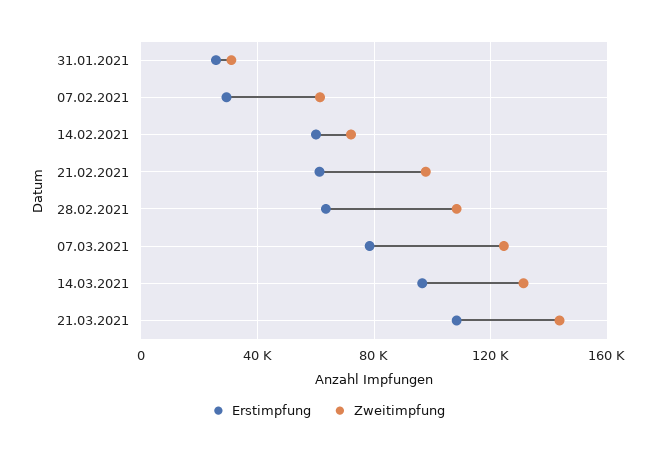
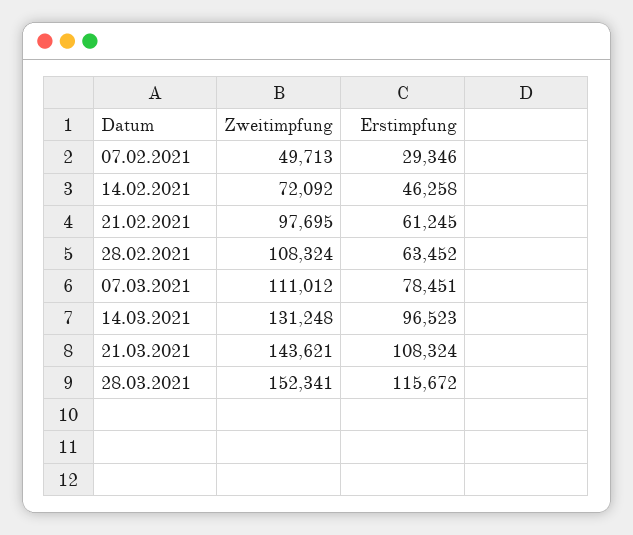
Erstimpfung, 31.01.2021: 25000 -> none
Zweitimpfung, 31.01.2021: 30000 -> none
Zweitimpfung, 07.02.2021: 60000 -> 49713
Erstimpfung, 14.02.2021: 60000 -> 46258
Zweitimpfung, 07.03.2021: 125000 -> 111012
Zweitimpfung, 28.03.2021: none -> 152341
Erstimpfung, 28.03.2021: none -> 115672

